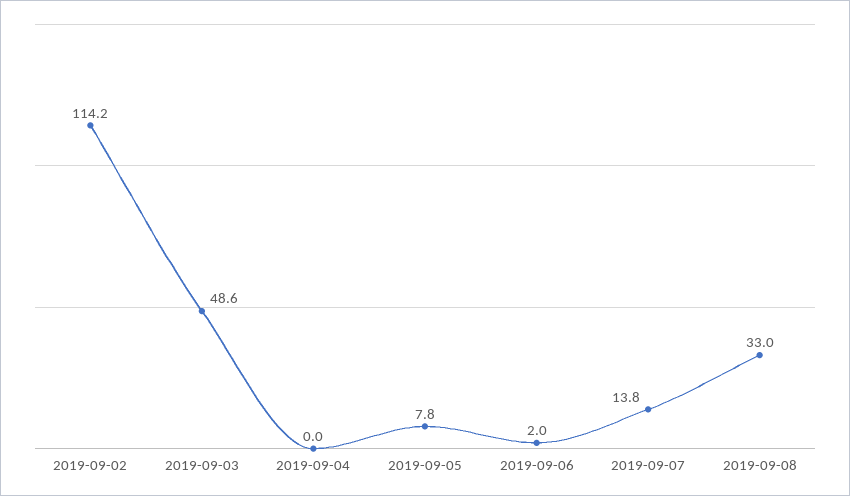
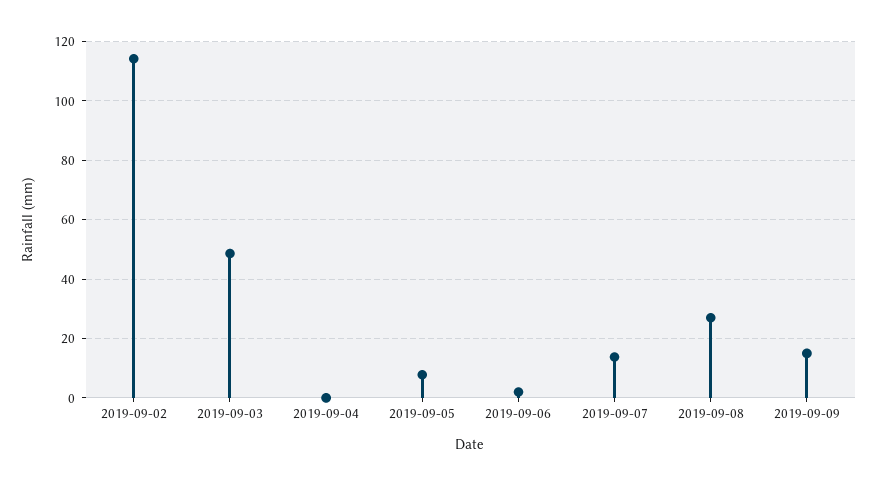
2019-09-08: 33 -> 27.5
2019-09-09: none -> 15

